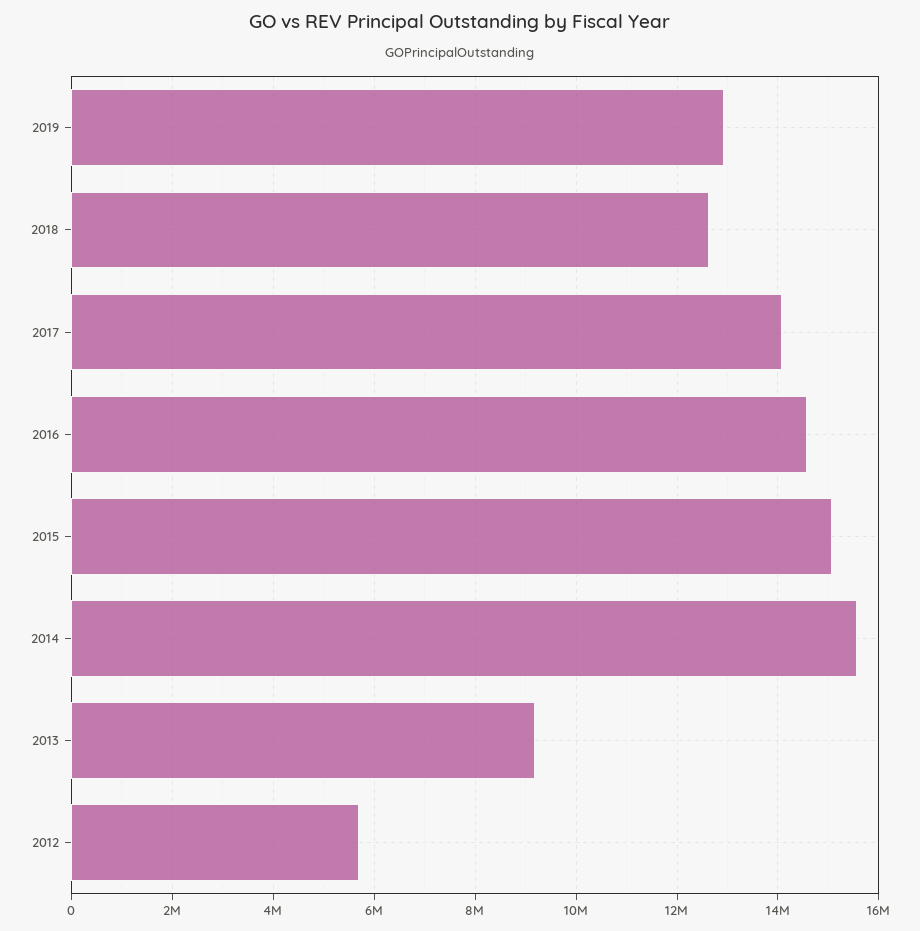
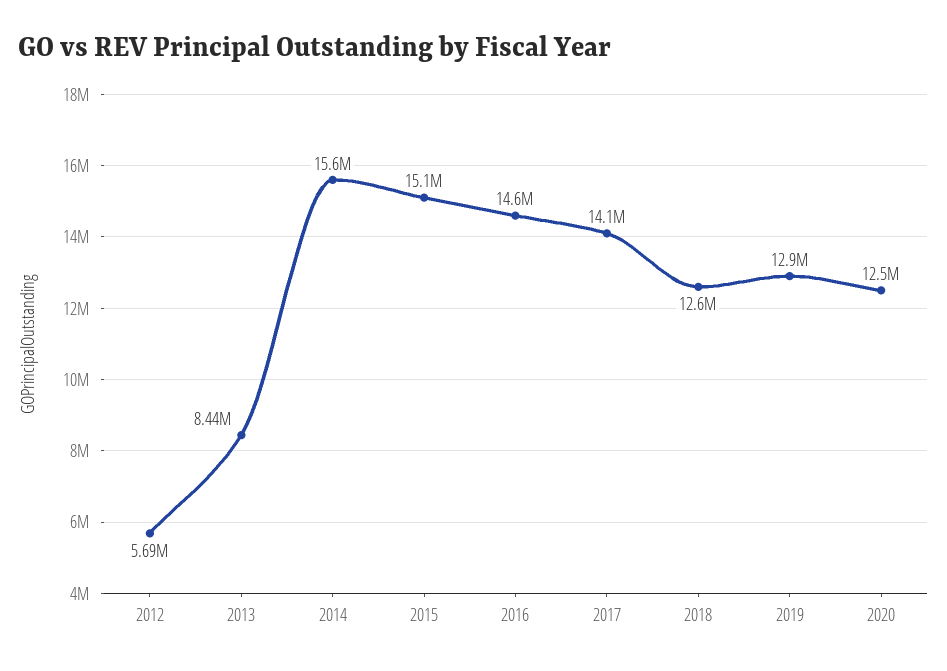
2013: 9200000 -> 8440000
2020: none -> 12500000

